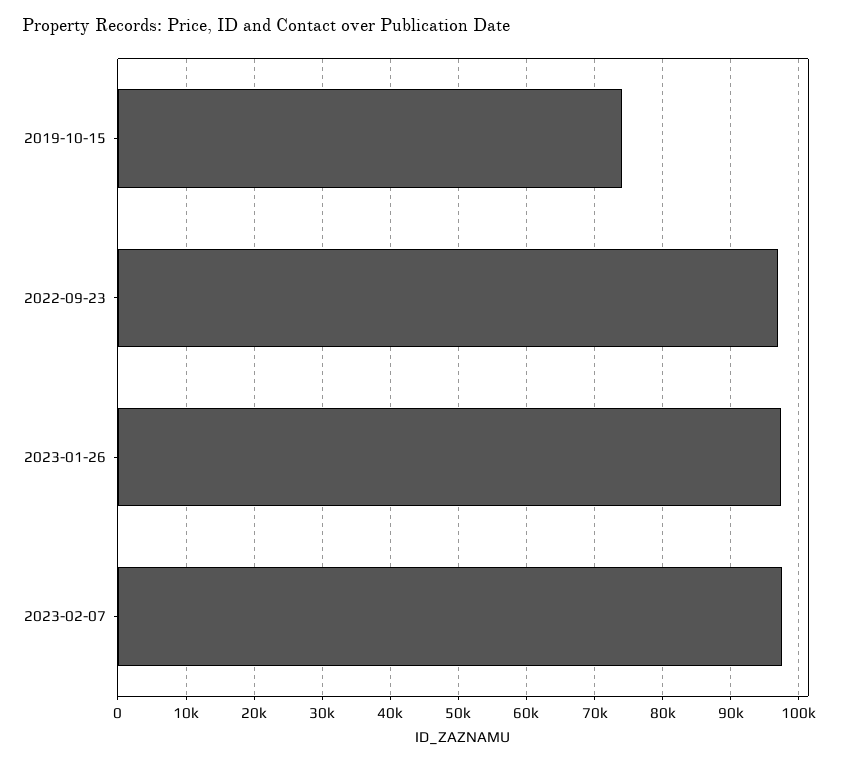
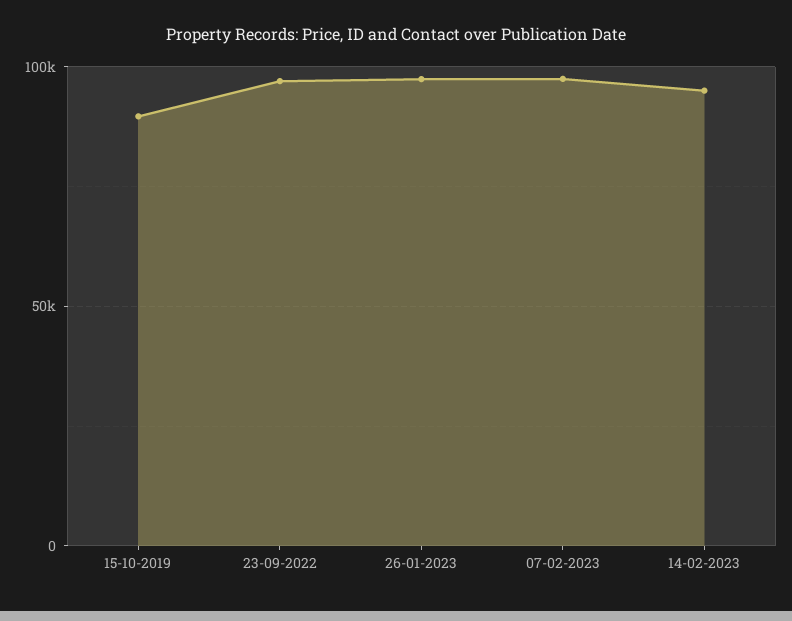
2019-10-15: 74000 -> 90000
14-02-2023: none -> 95000

